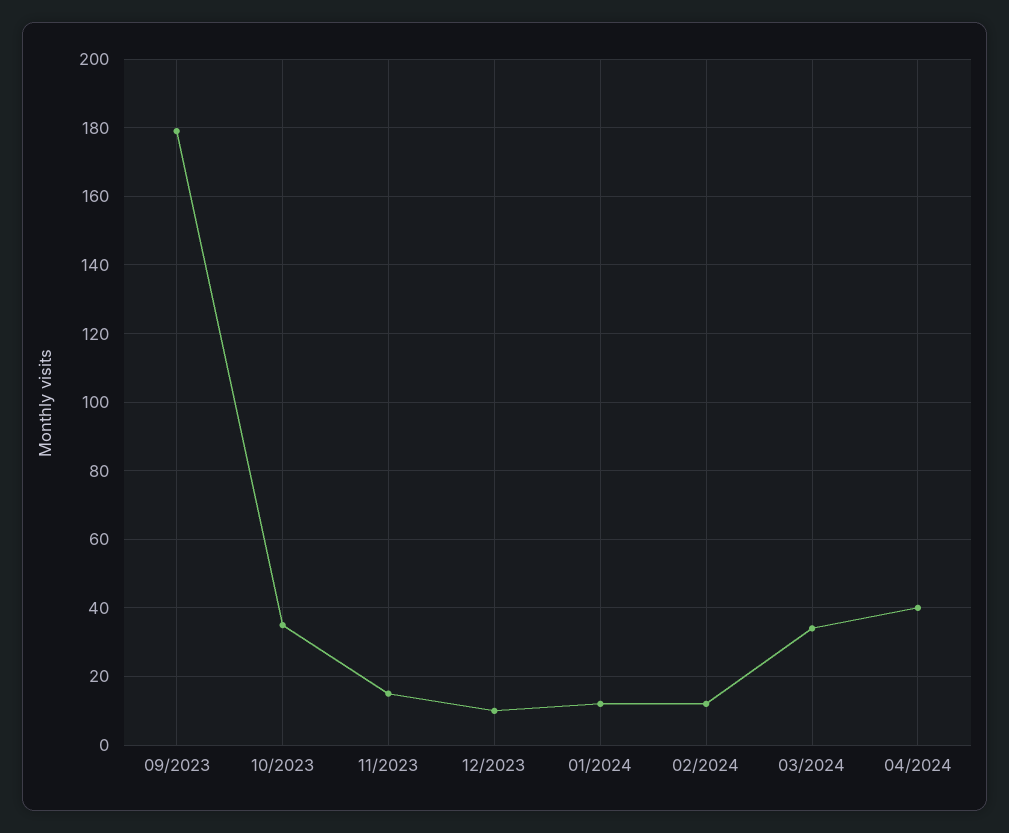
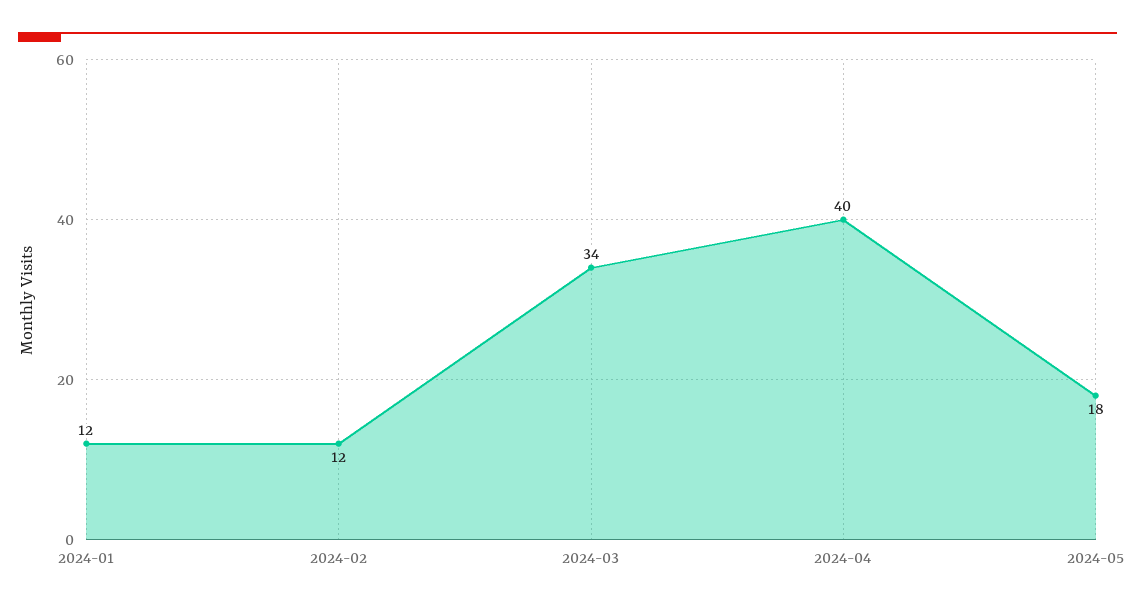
09/2023: 180 -> none
10/2023: 35 -> none
11/2023: 15 -> none
12/2023: 10 -> none
2024-05: none -> 18

